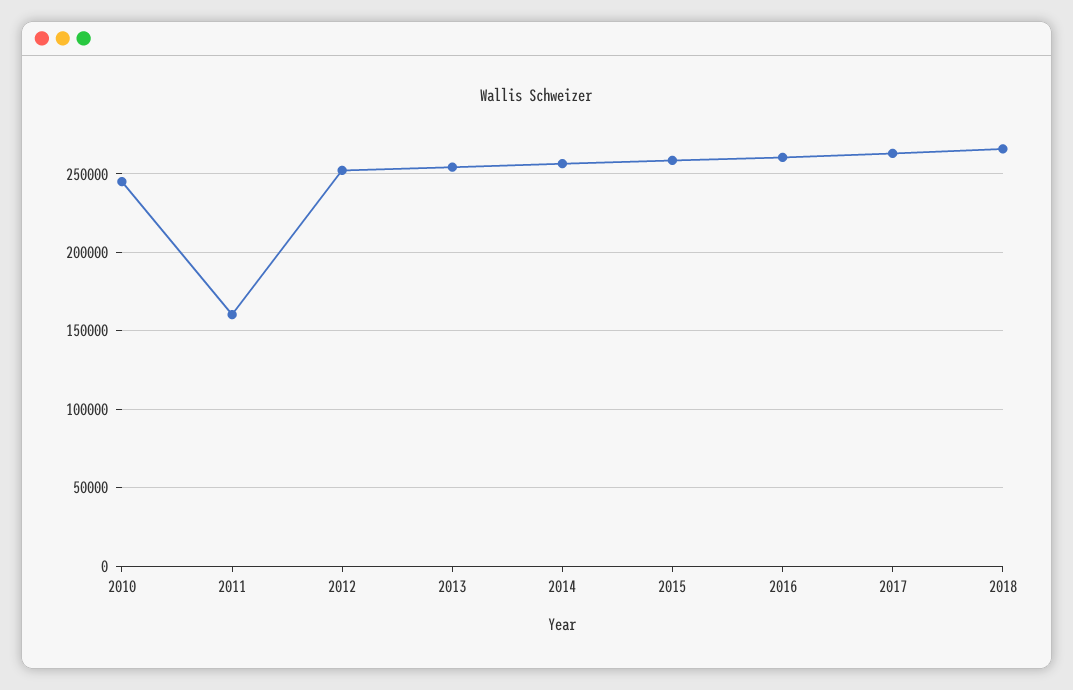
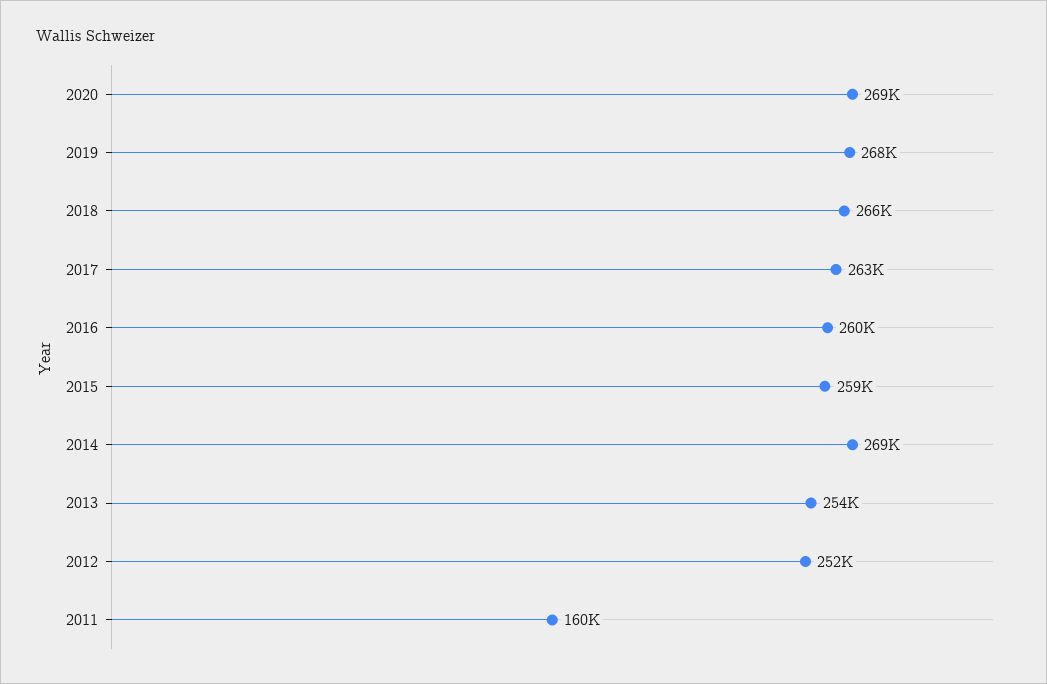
2010: 245000 -> none
2014: 255000 -> 269000
2020: none -> 269000
2019: none -> 268000

